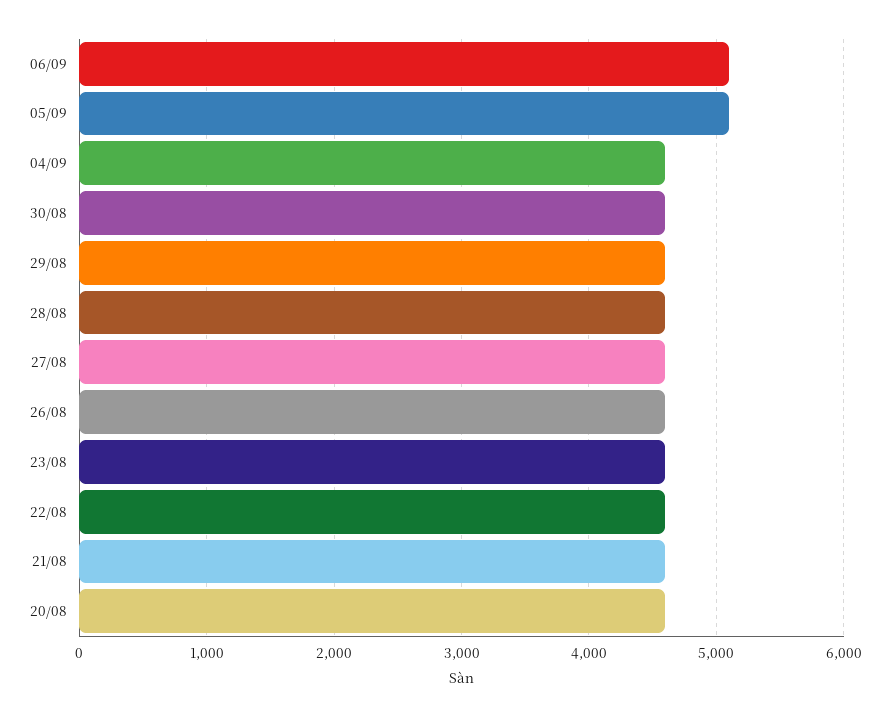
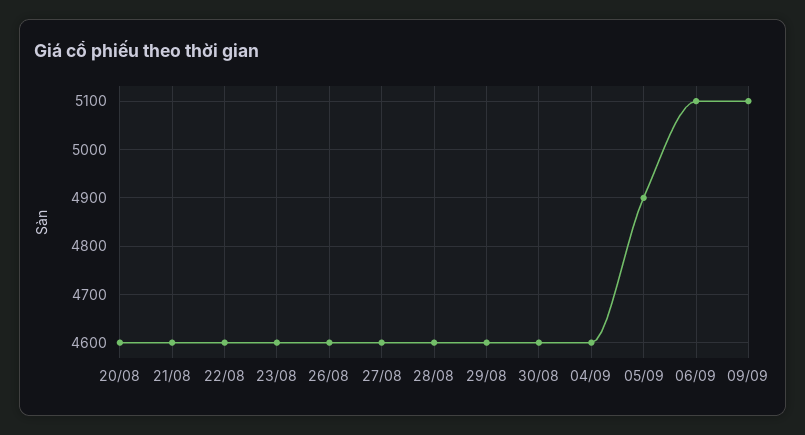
05/09: 5100 -> 4900
09/09: none -> 5100

